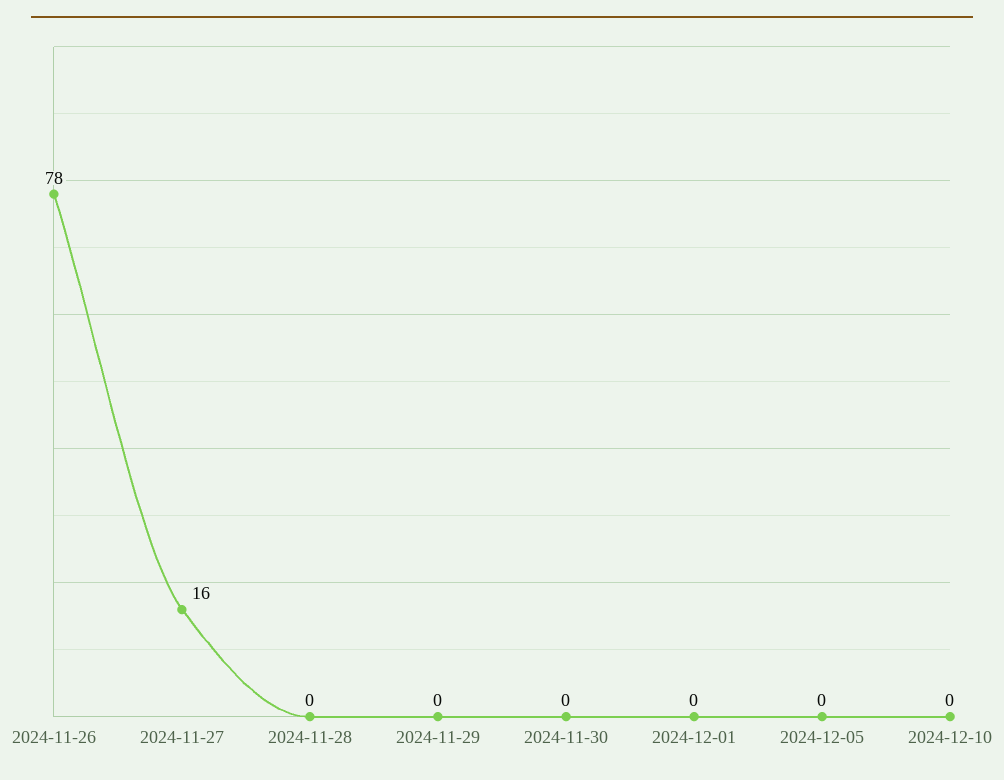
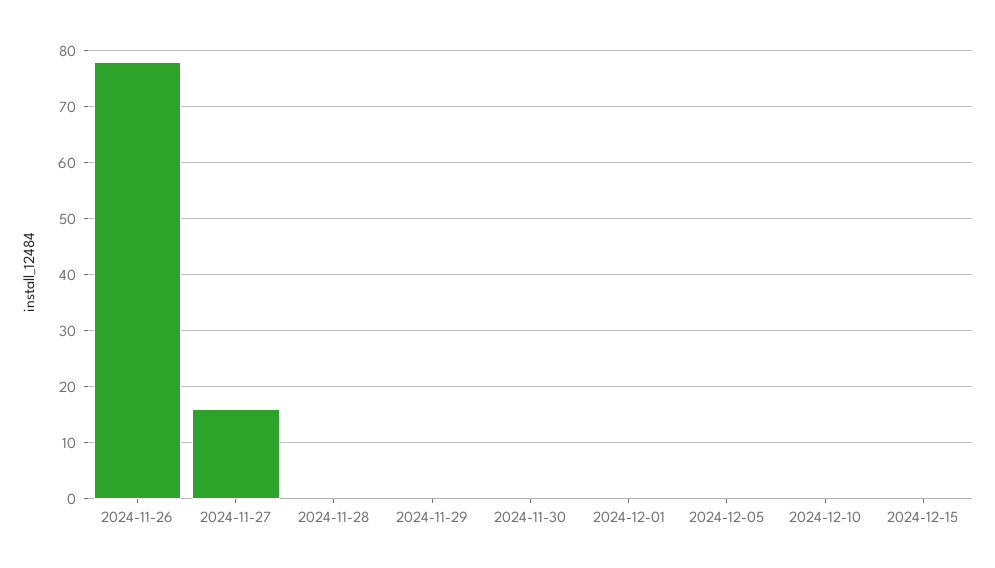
2024-12-15: none -> 0

